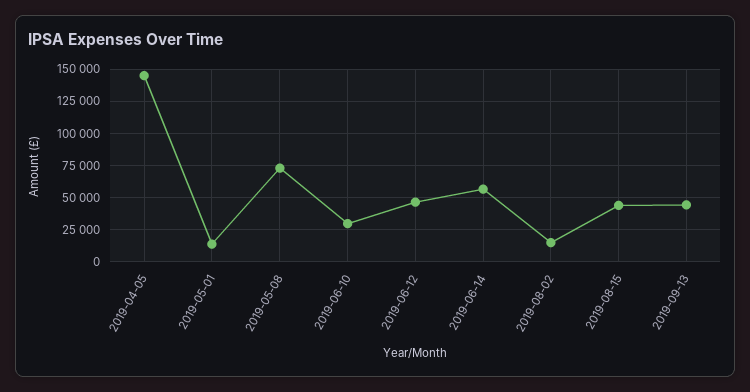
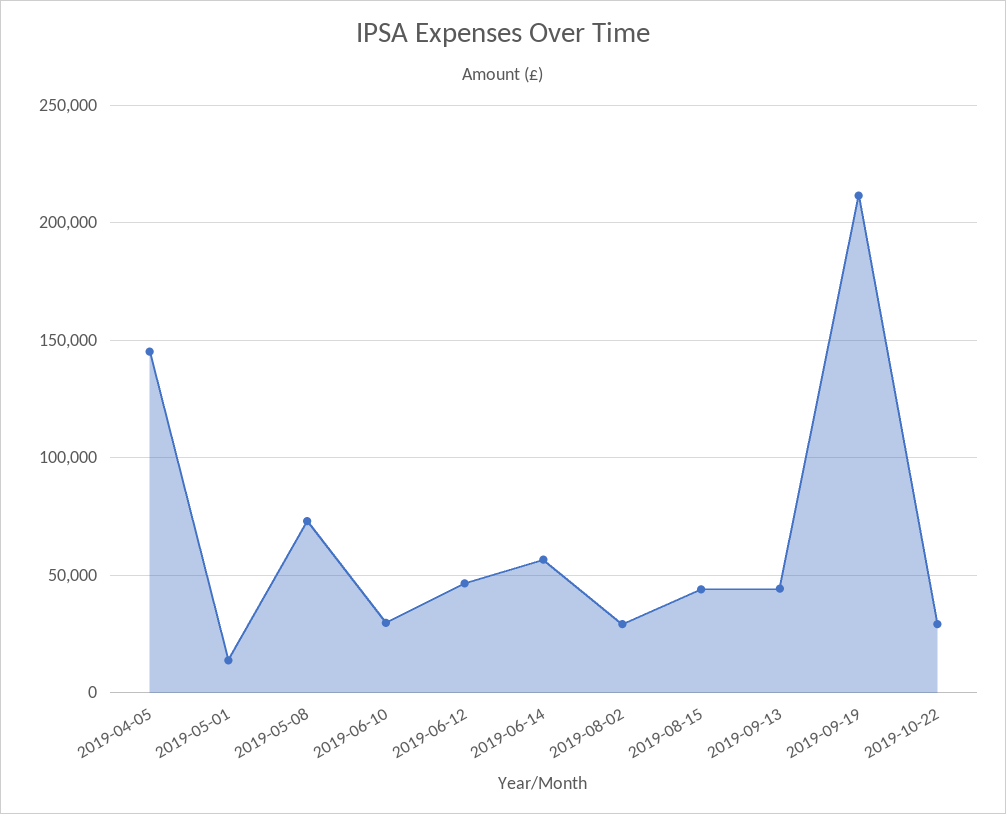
2019-08-02: 15000 -> 30000
2019-09-19: none -> 210000
2019-10-22: none -> 30000

